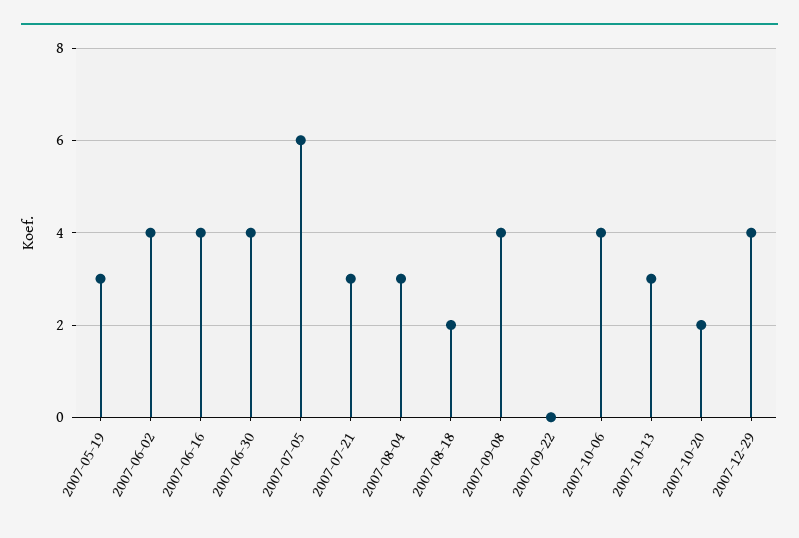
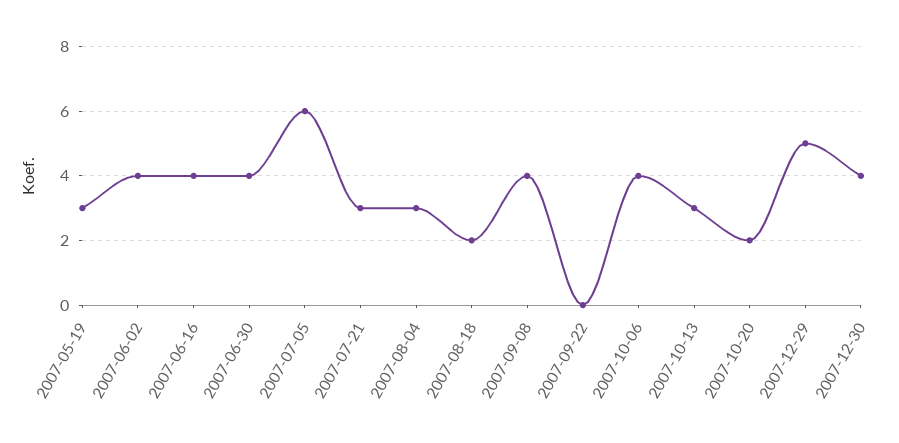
2007-12-29: 4 -> 5
2007-12-30: none -> 4

